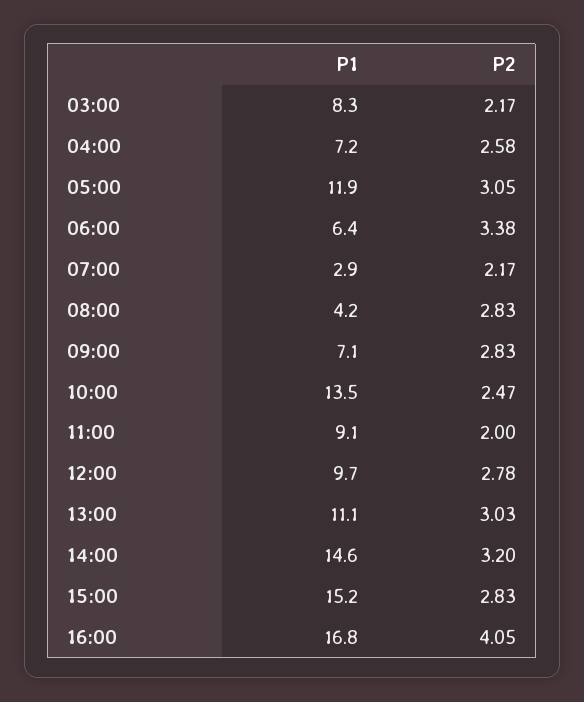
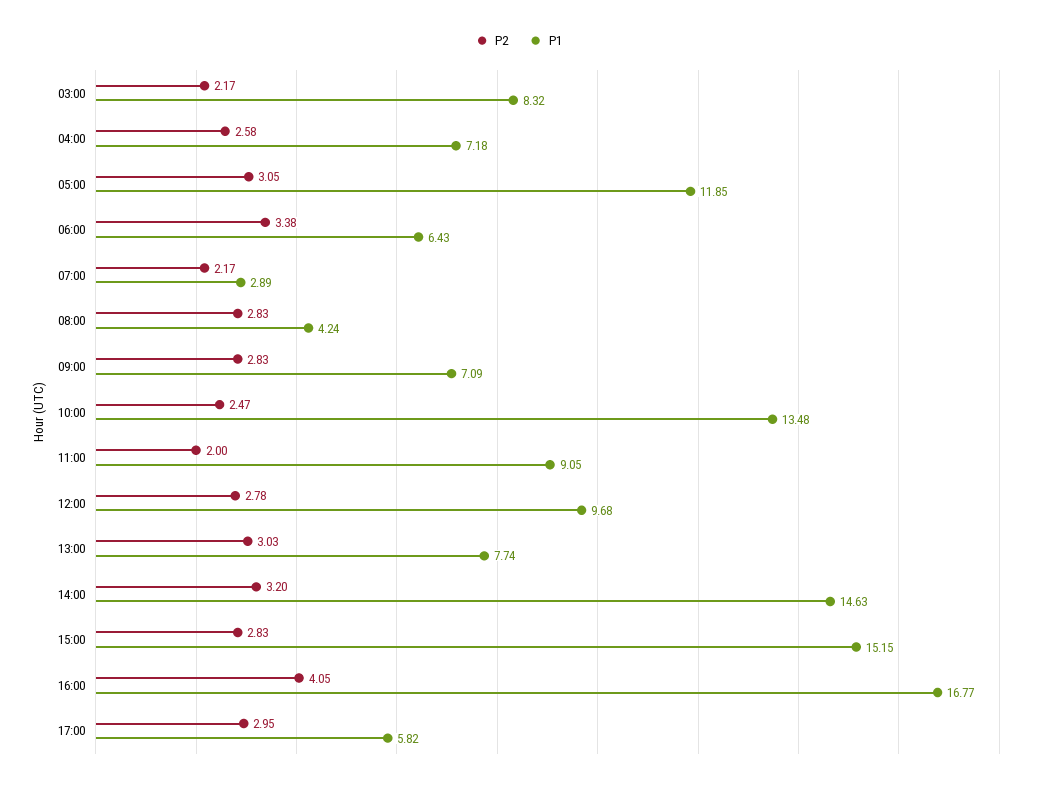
P1, 13:00: 11.1 -> 7.74
P2, 17:00: none -> 2.95
P1, 17:00: none -> 5.82

